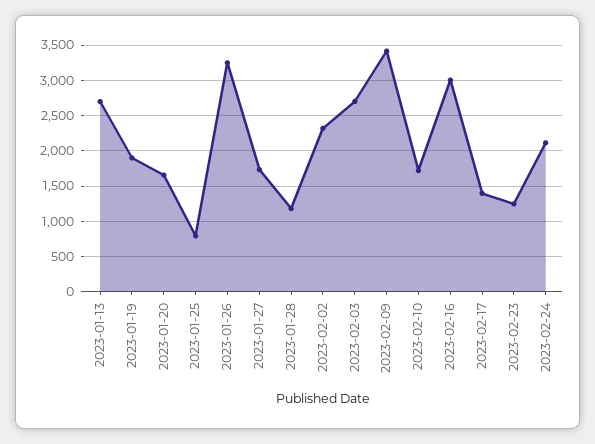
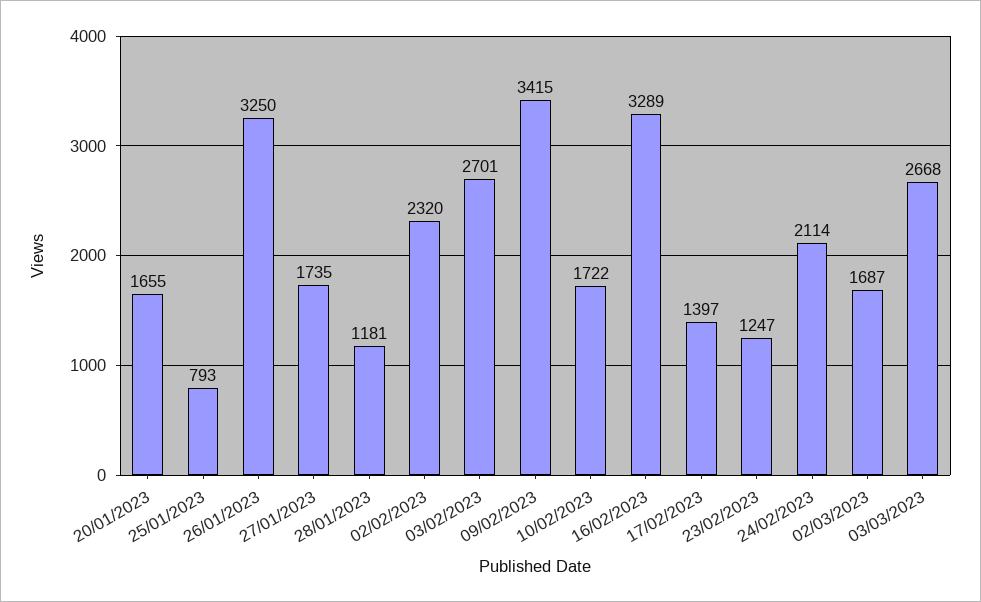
2023-01-13: 2700 -> none
2023-01-19: 1900 -> none
2023-02-16: 3000 -> 3289
02/03/2023: none -> 1687
03/03/2023: none -> 2668

